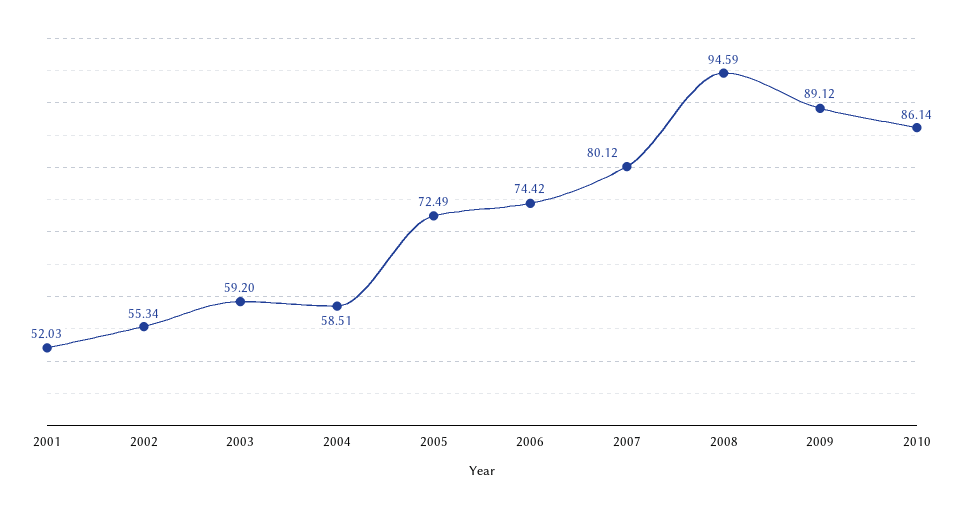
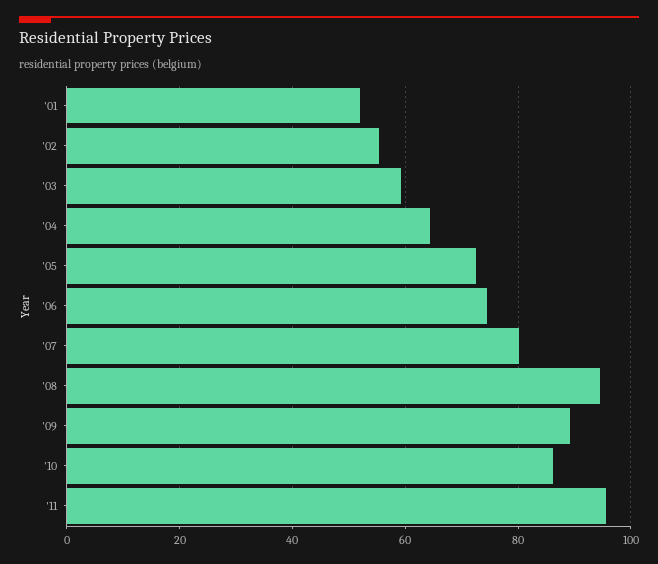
2004: 58.51 -> 64
'11: none -> 96

